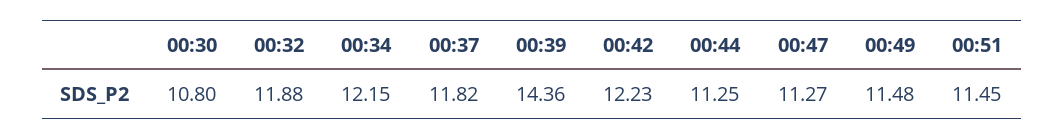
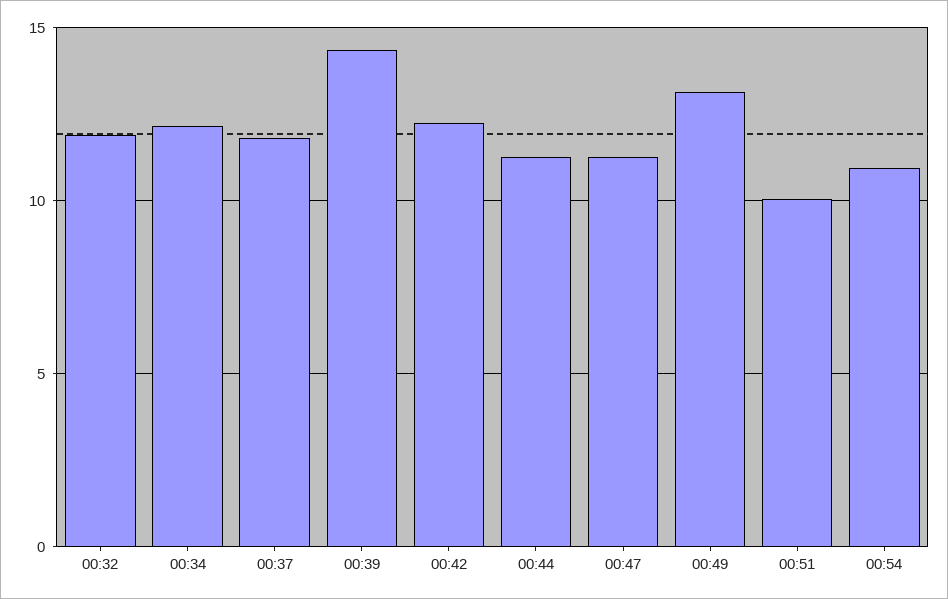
00:30: 10.8 -> none
00:49: 11.48 -> 13
00:51: 11.45 -> 10
00:54: none -> 11

